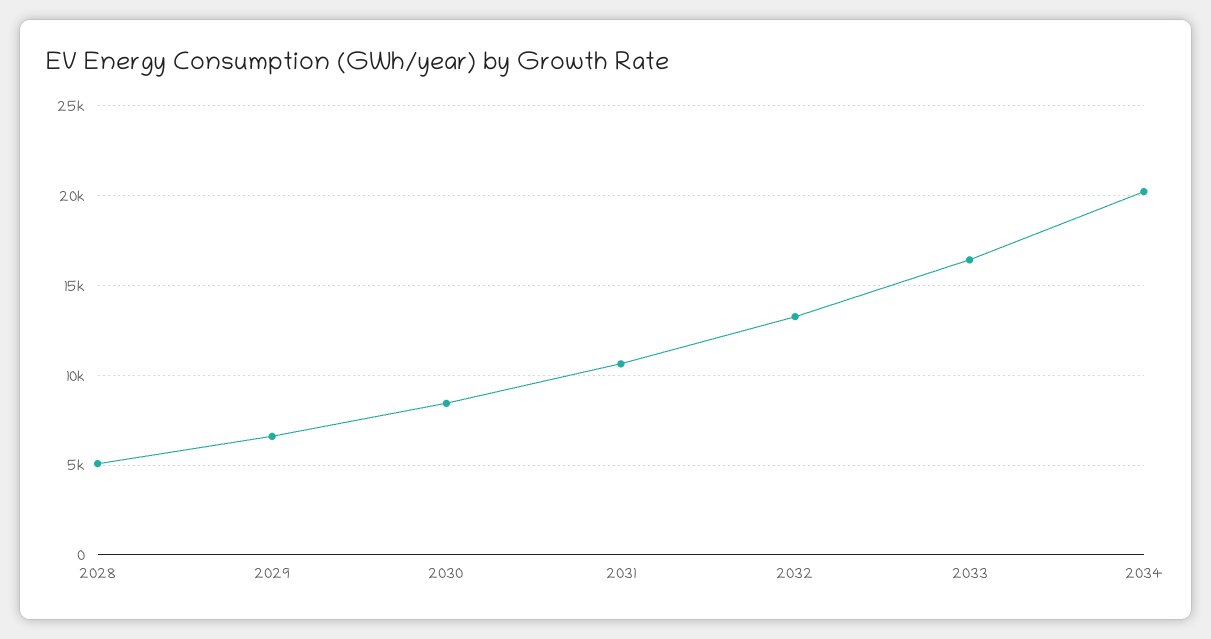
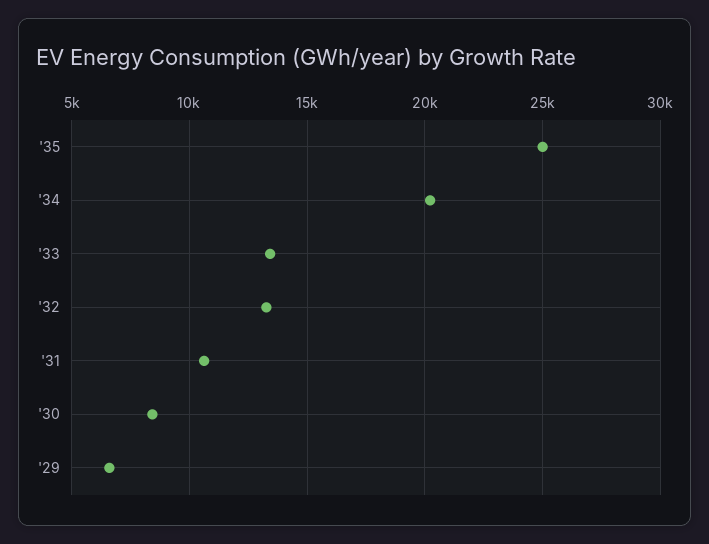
2028: 5000 -> none
2033: 16500 -> 13500
'35: none -> 25000

